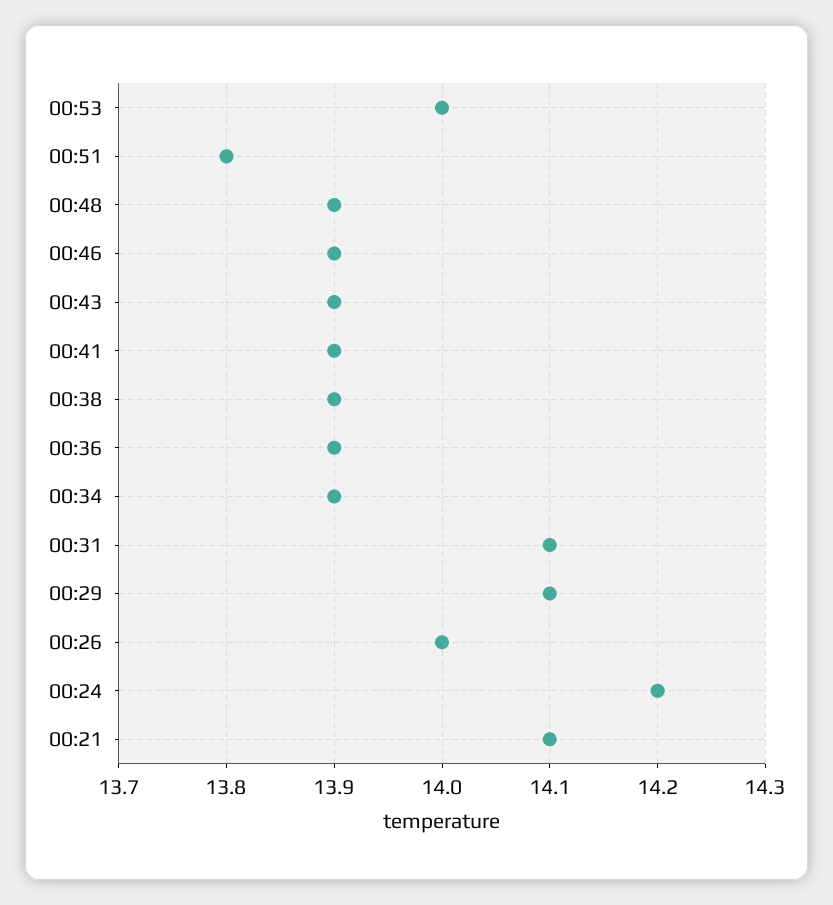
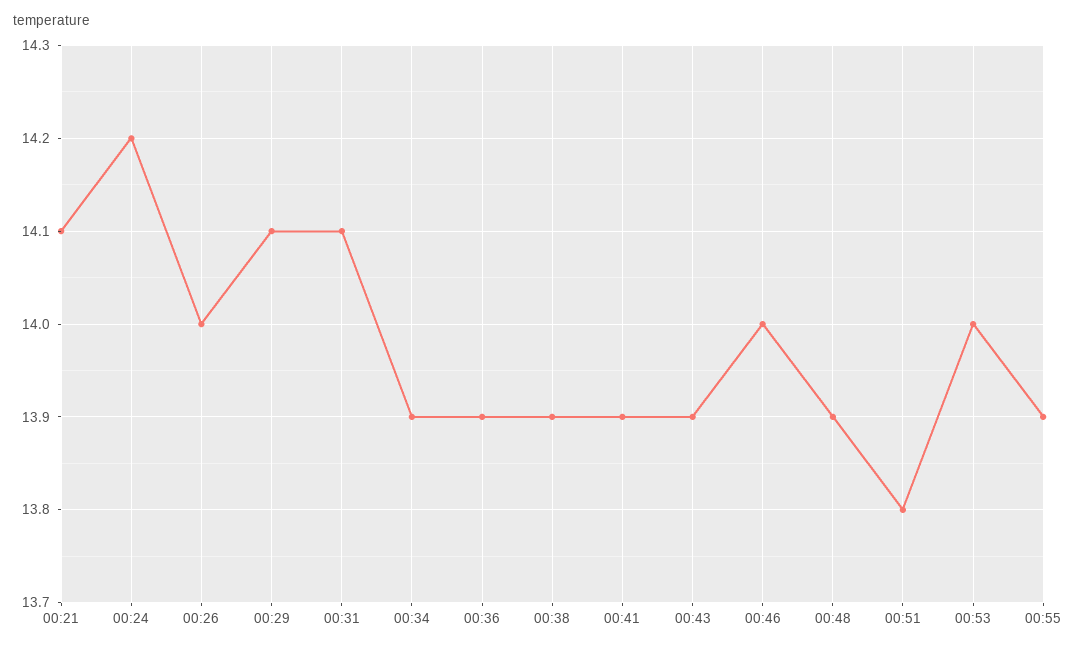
00:46: 13.9 -> 14
00:55: none -> 13.9

